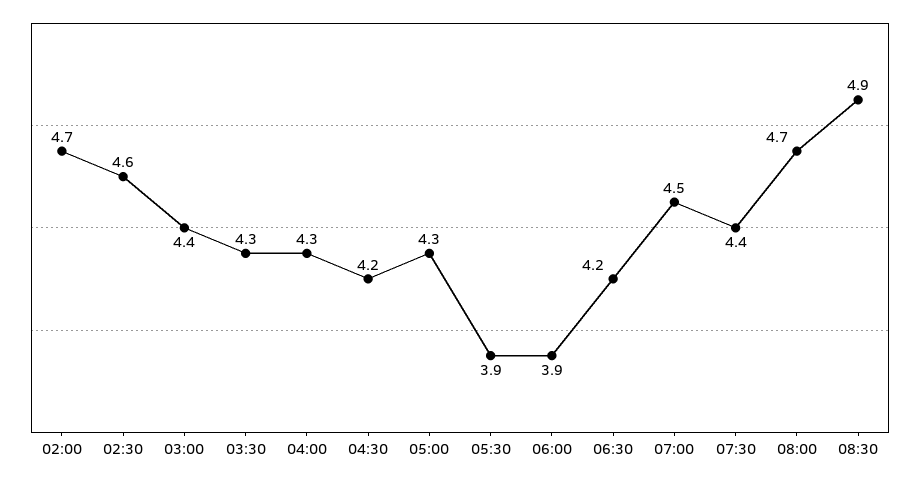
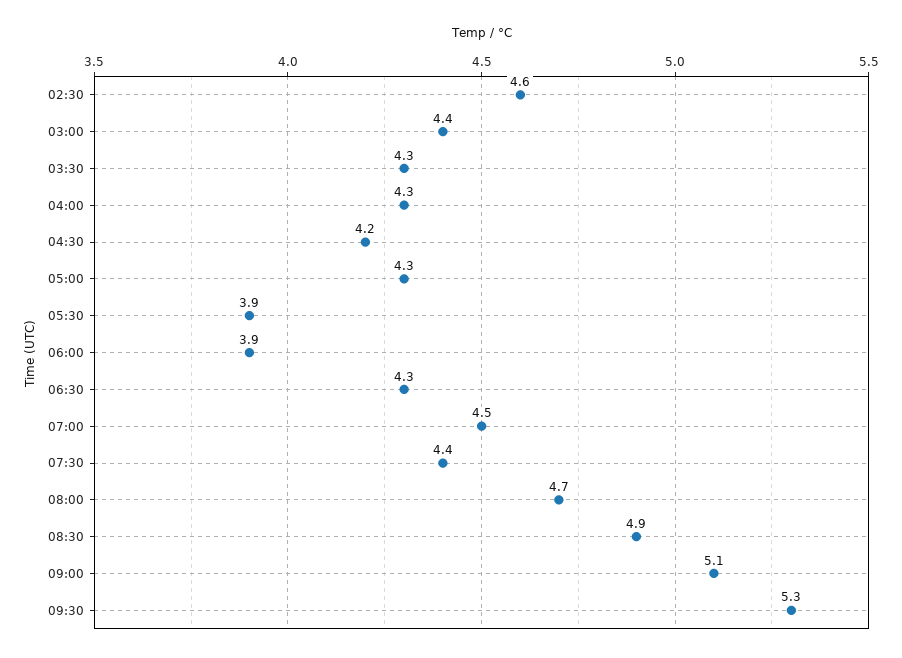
02:00: 4.7 -> none
06:30: 4.2 -> 4.3
09:00: none -> 5.1
09:30: none -> 5.3

